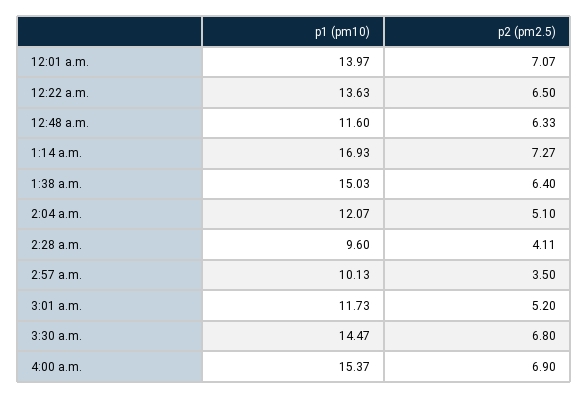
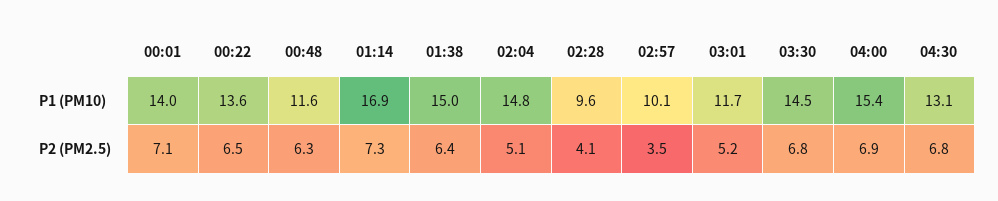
p1 (pm10), 2:04 a.m.: 12.07 -> 14.8
p1 (pm10), 04:30: none -> 13.1
p2 (pm2.5), 04:30: none -> 6.8

